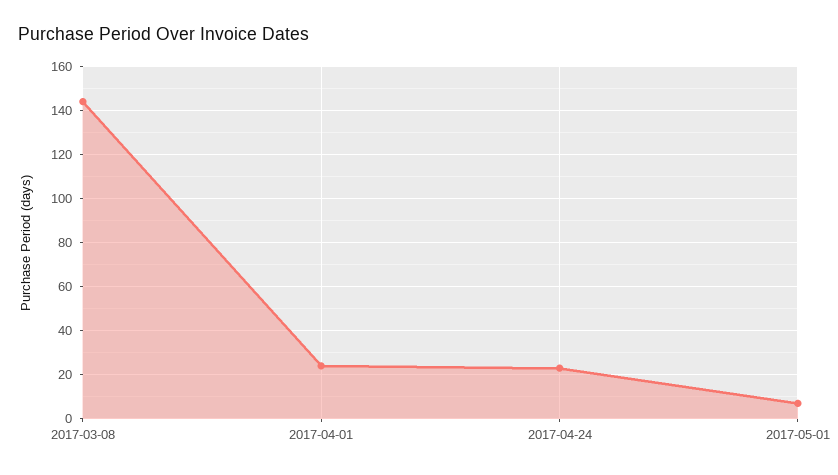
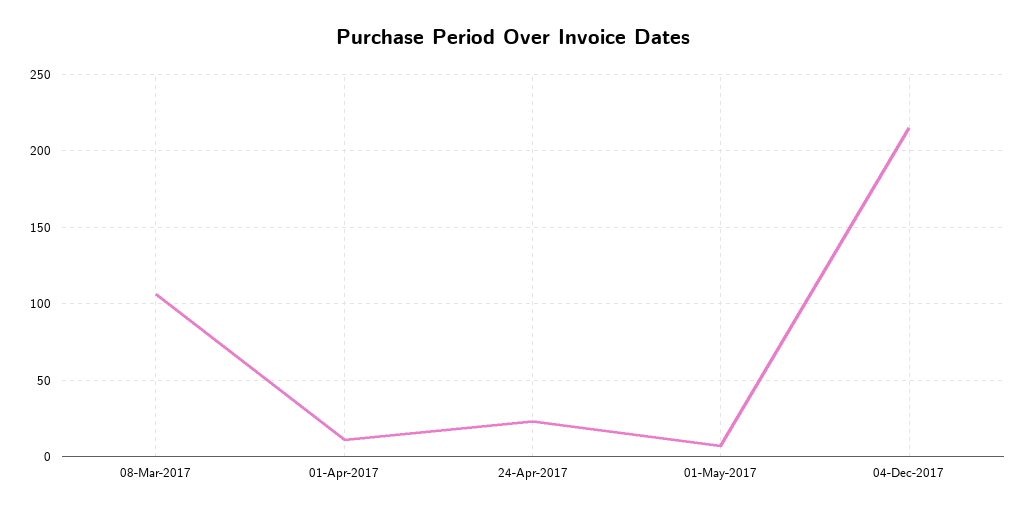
2017-03-08: 145 -> 105
2017-04-01: 25 -> 10
04-Dec-2017: none -> 215

